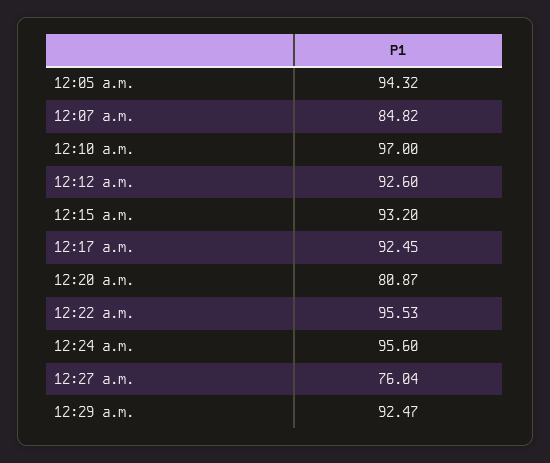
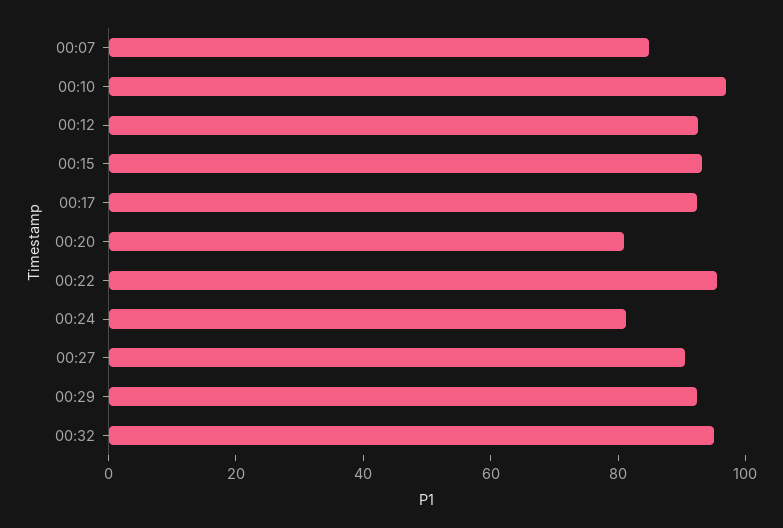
12:05 a.m.: 94.32 -> none
12:24 a.m.: 95.6 -> 80
12:27 a.m.: 76.04 -> 90
00:32: none -> 95

